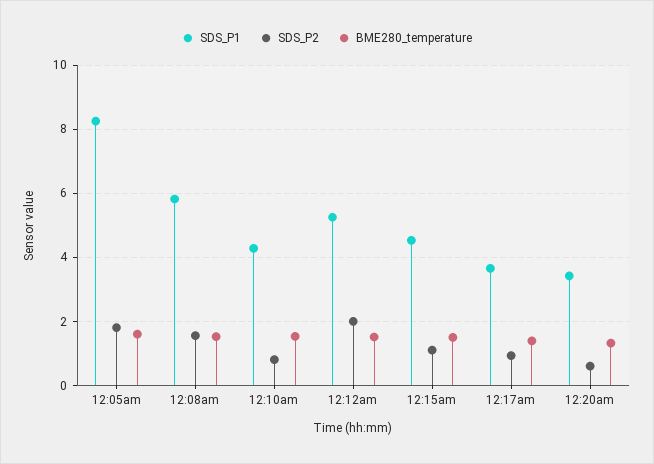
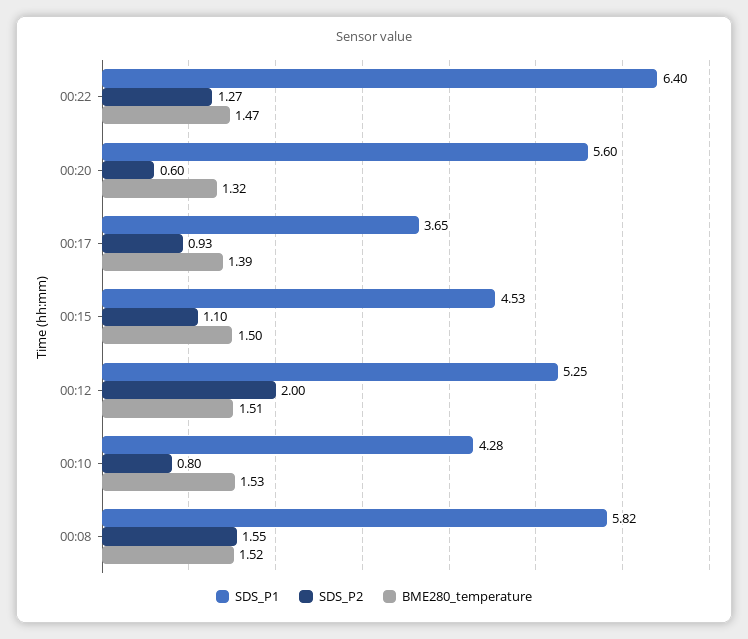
SDS_P1, 12:05am: 8.2 -> none
SDS_P2, 12:05am: 1.8 -> none
BME280_temperature, 12:05am: 1.6 -> none
SDS_P1, 12:20am: 3.4 -> 5.6
SDS_P1, 00:22: none -> 6.4
SDS_P2, 00:22: none -> 1.27
BME280_temperature, 00:22: none -> 1.47

